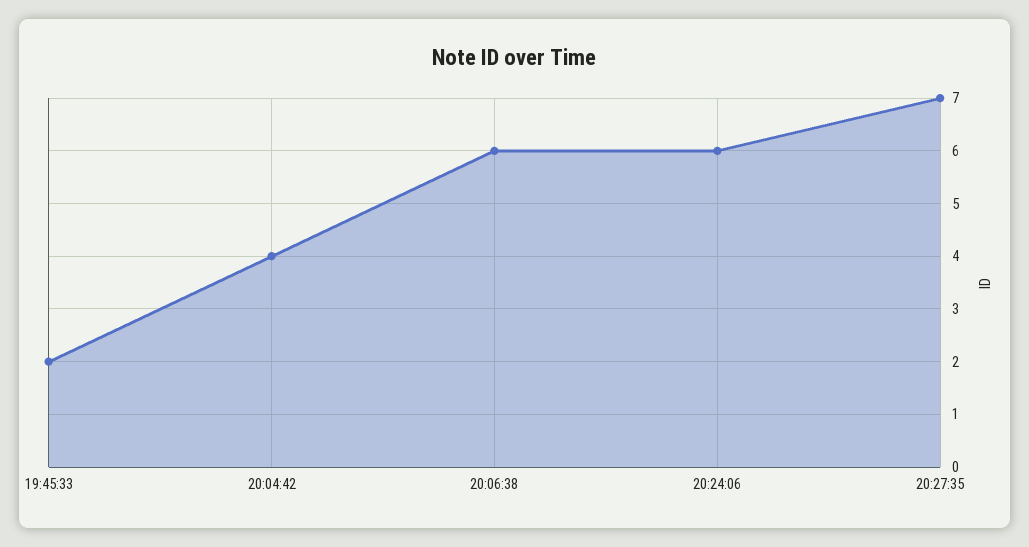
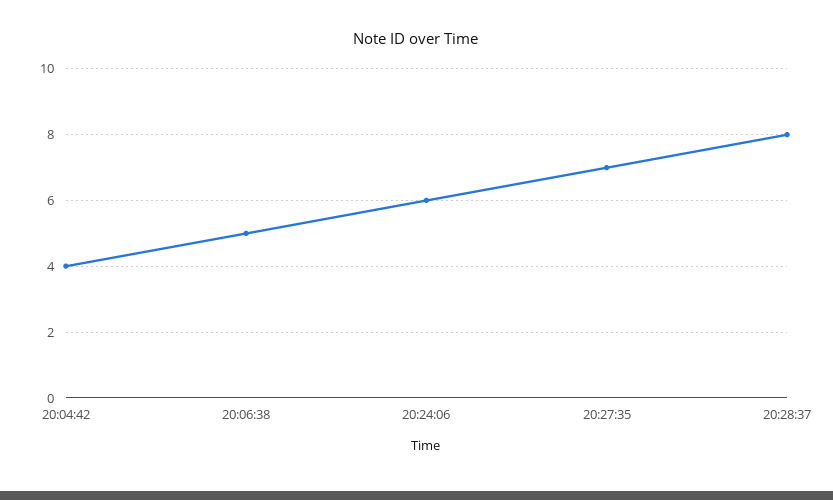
19:45:33: 2 -> none
20:06:38: 6 -> 5
20:28:37: none -> 8

